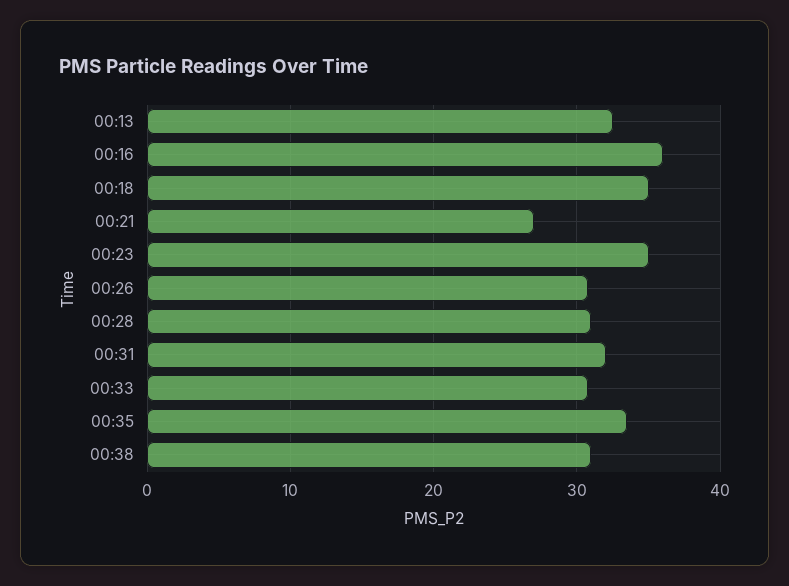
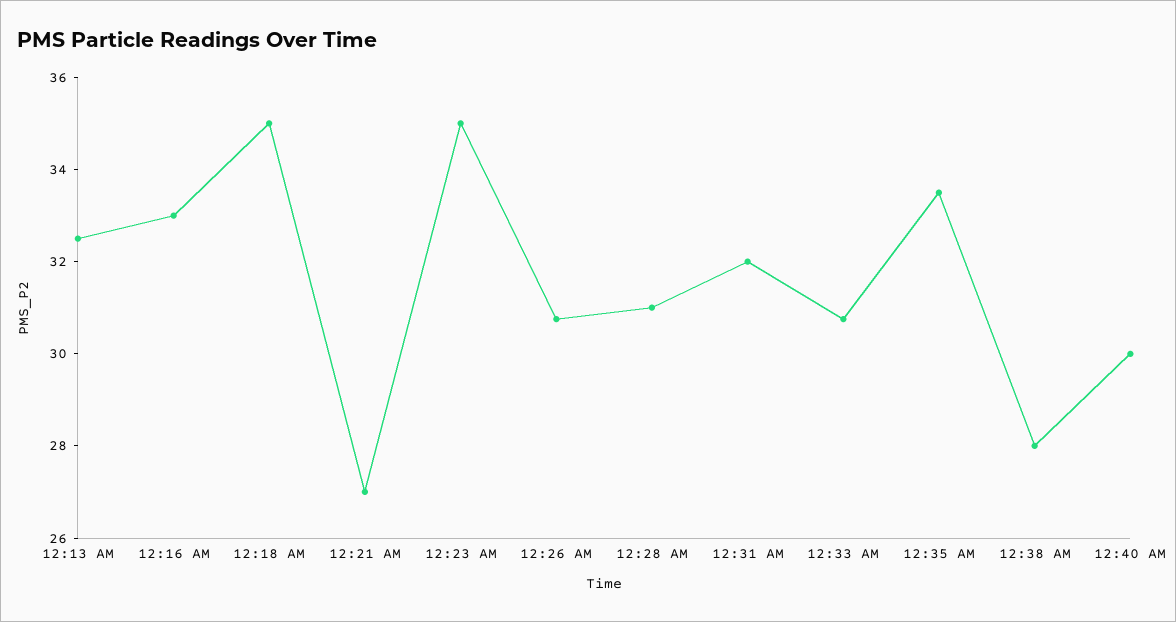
00:16: 36 -> 33
00:38: 31 -> 28
12:40 AM: none -> 30

